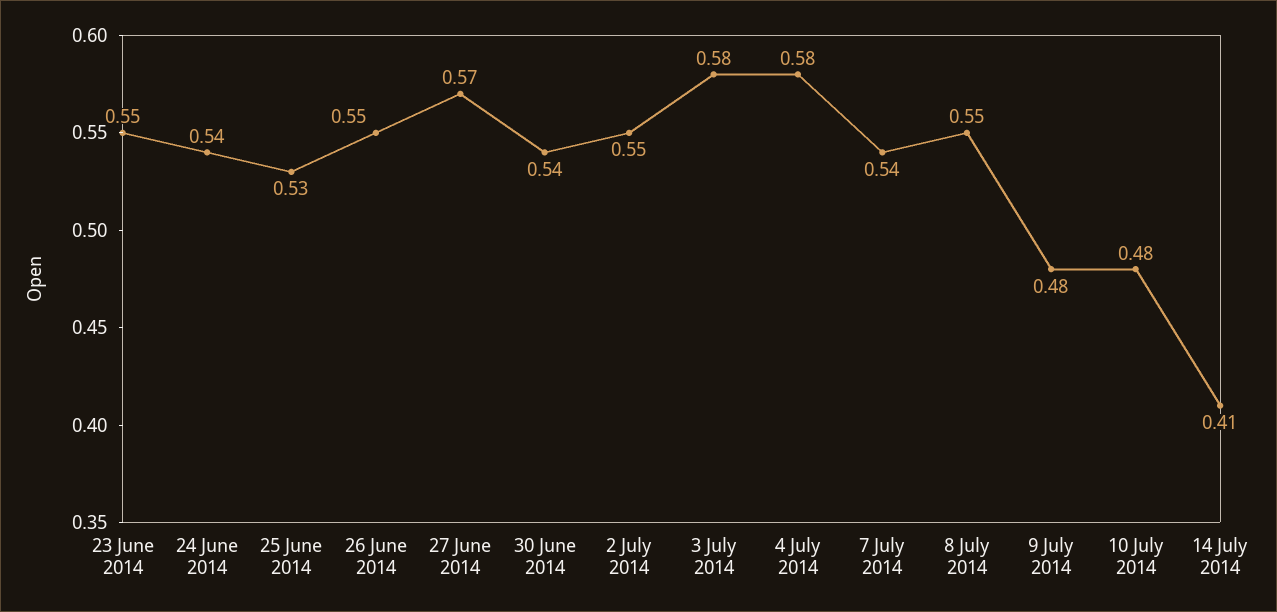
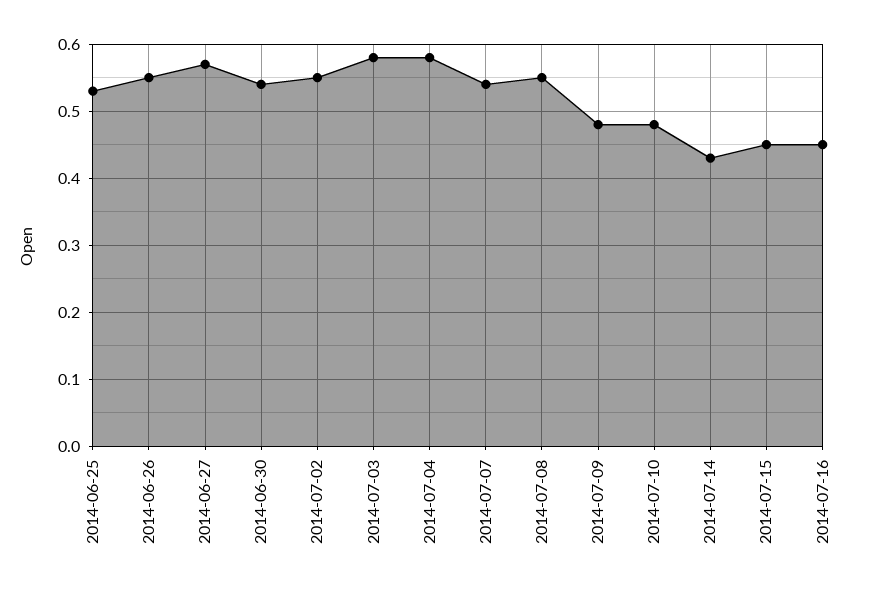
23 June 2014: 0.55 -> none
24 June 2014: 0.54 -> none
14 July 2014: 0.41 -> 0.43
2014-07-15: none -> 0.45
2014-07-16: none -> 0.45

